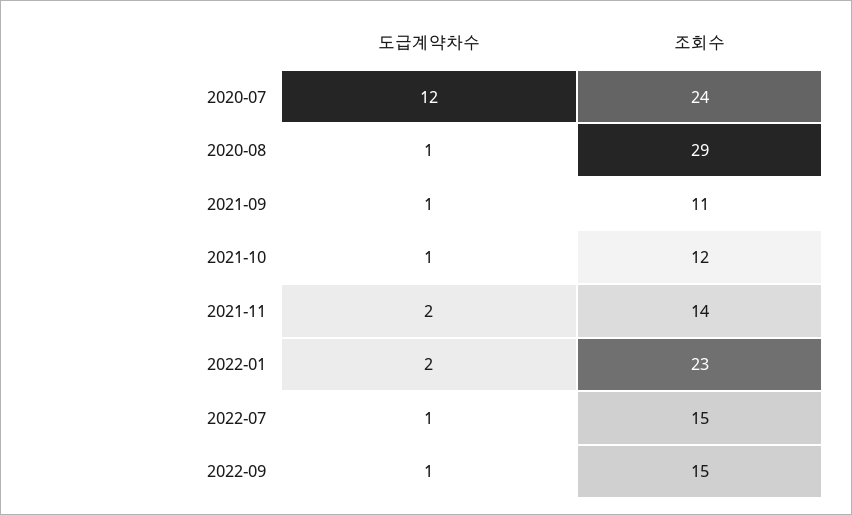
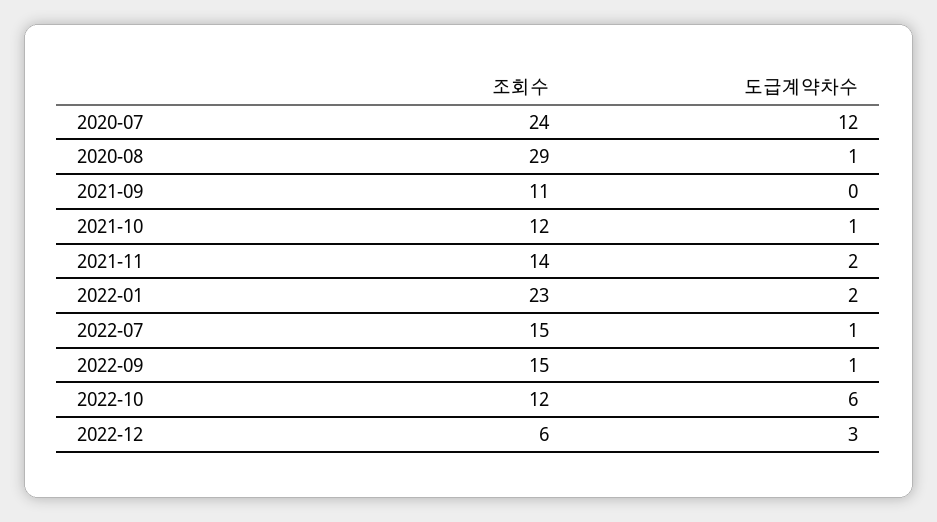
도급계약차수, 2021-09: 1 -> 0
조회수, 2022-10: none -> 12
도급계약차수, 2022-10: none -> 6
조회수, 2022-12: none -> 6
도급계약차수, 2022-12: none -> 3

